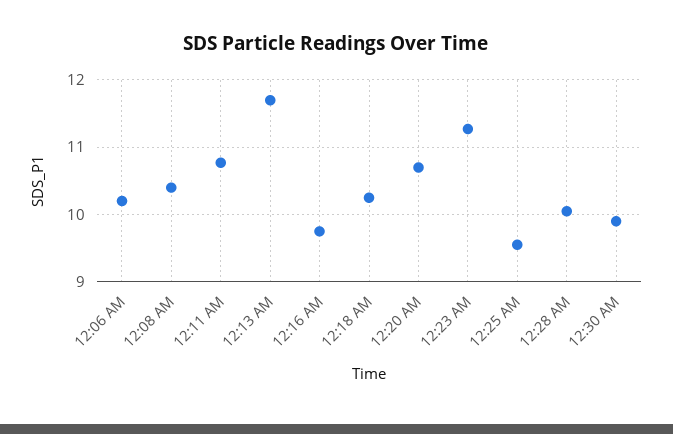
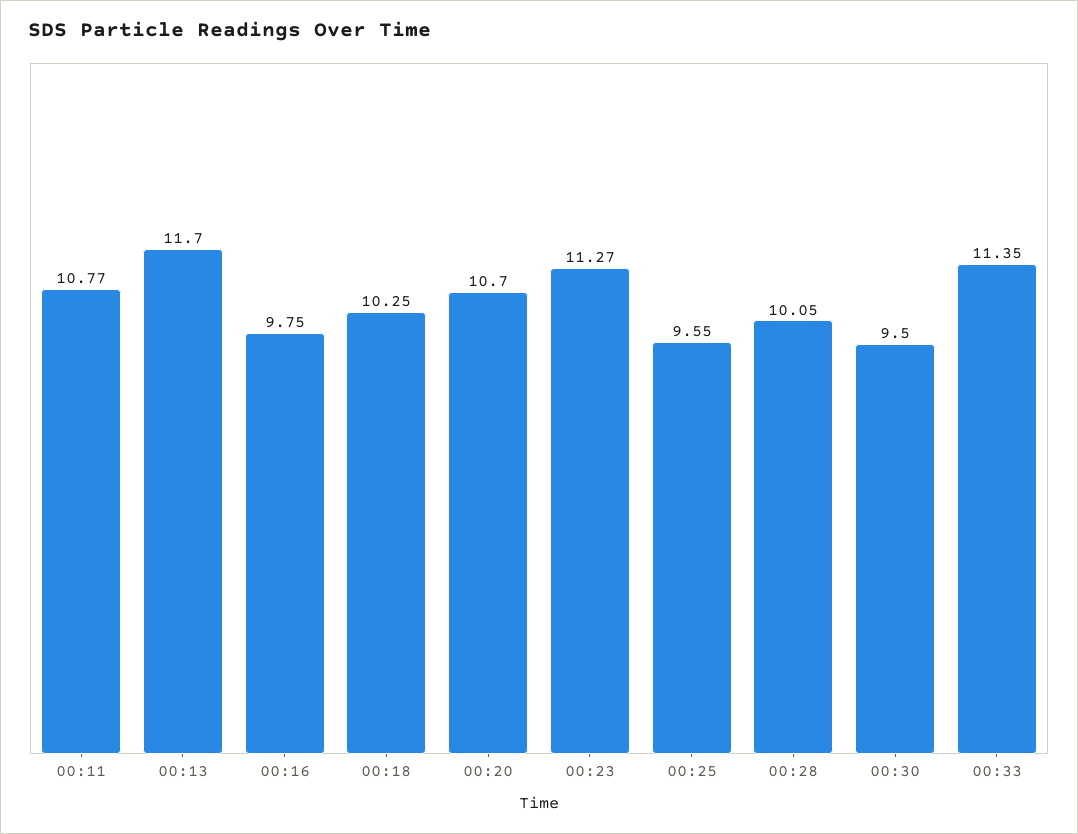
12:06 AM: 10.2 -> none
12:08 AM: 10.4 -> none
12:30 AM: 9.9 -> 9.5
00:33: none -> 11.35

